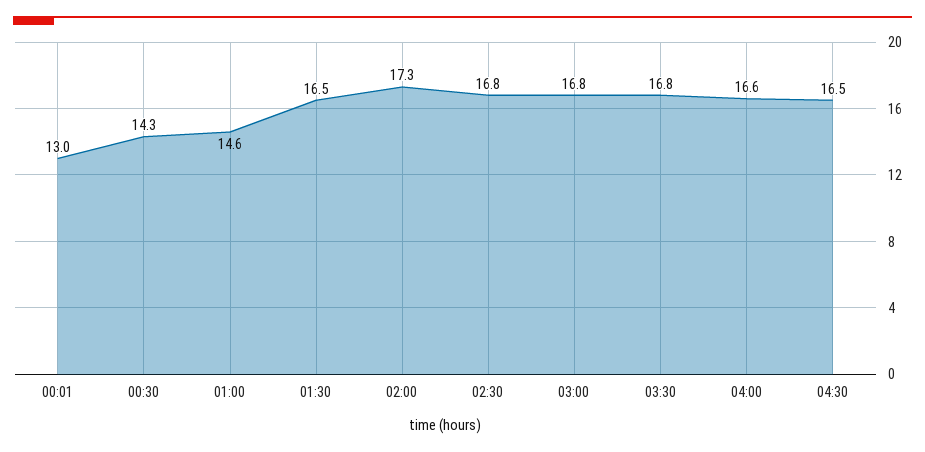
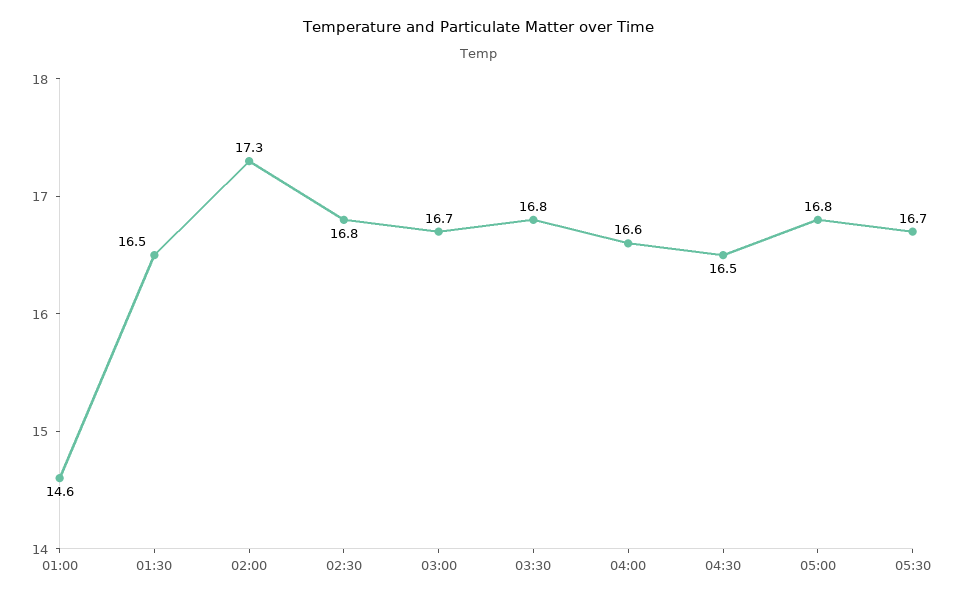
00:01: 13 -> none
00:30: 14.3 -> none
03:00: 16.8 -> 16.7
05:00: none -> 16.8
05:30: none -> 16.7

